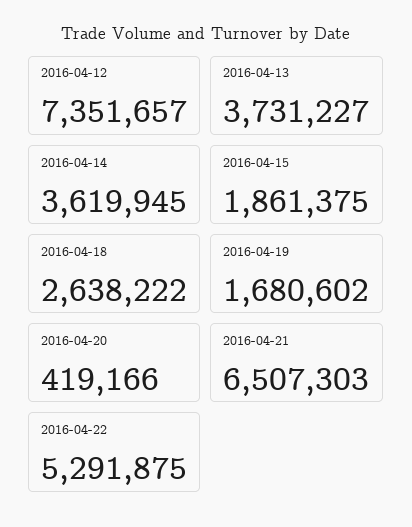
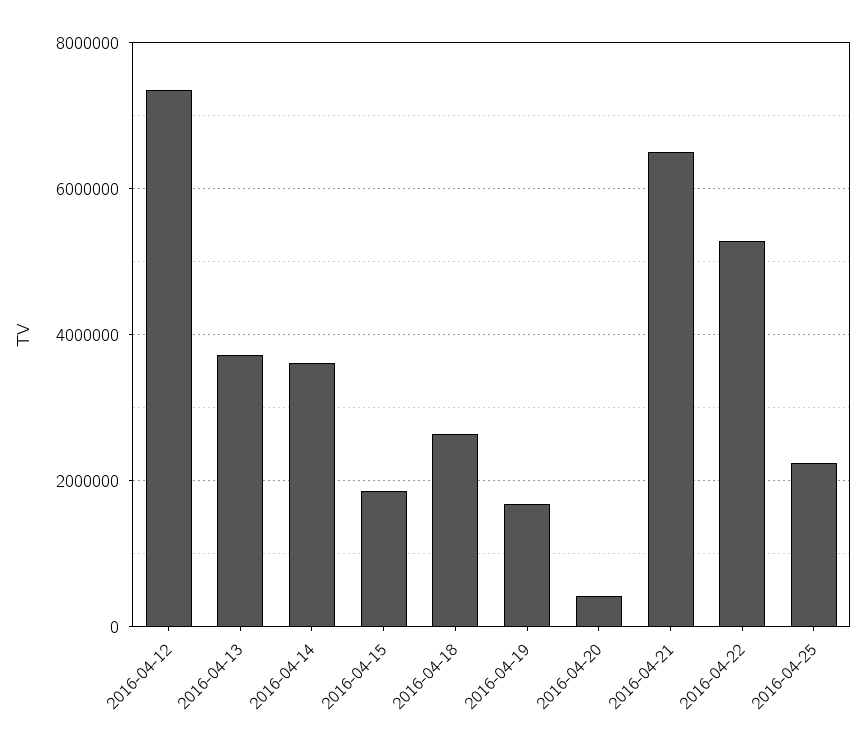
2016-04-25: none -> 2200000

